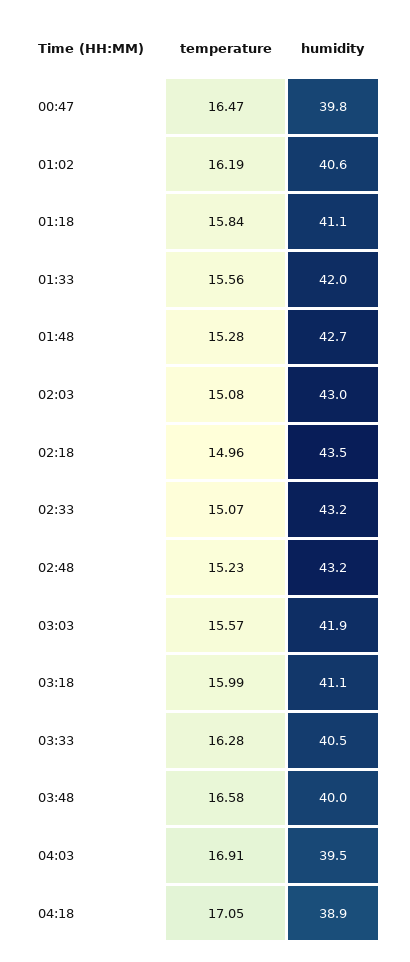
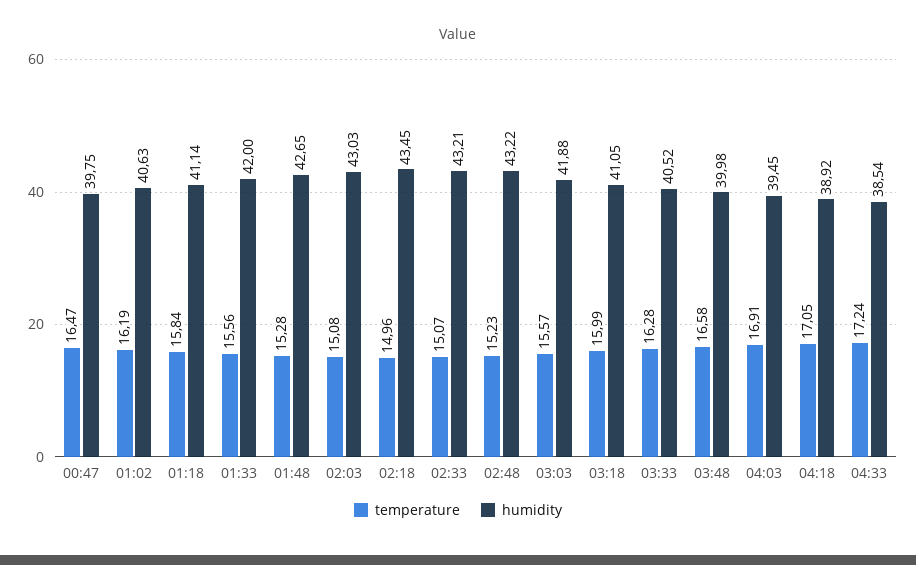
temperature, 04:33: none -> 17.24
humidity, 04:33: none -> 38.54

